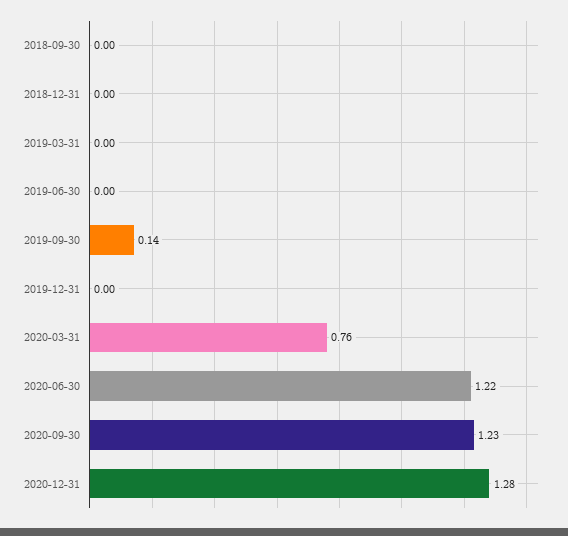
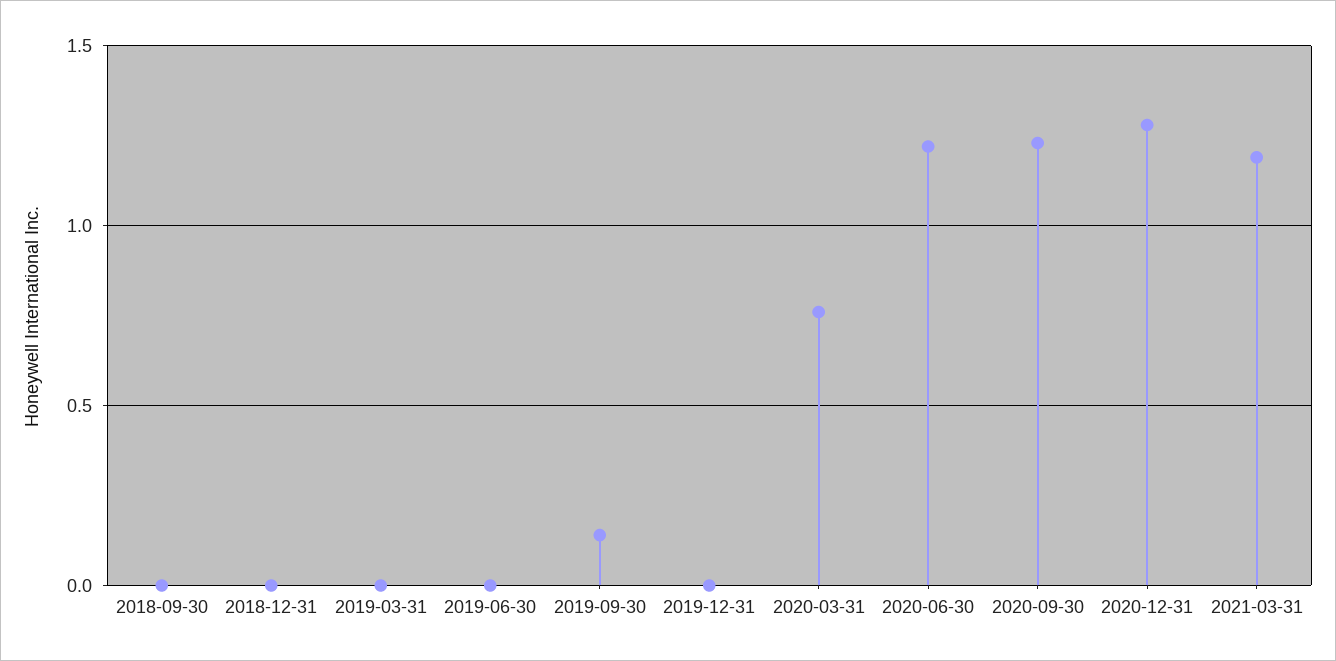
2021-03-31: none -> 1.2

